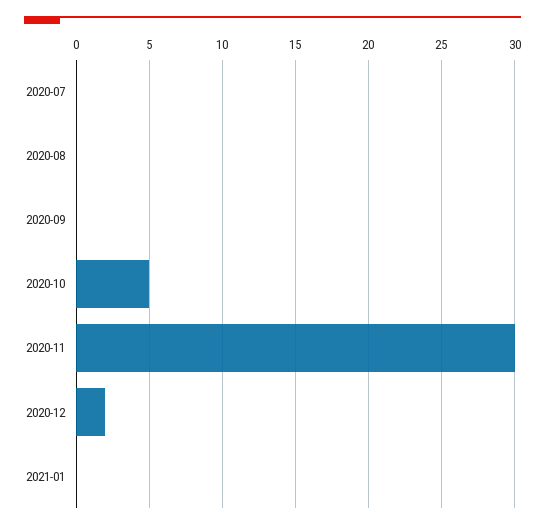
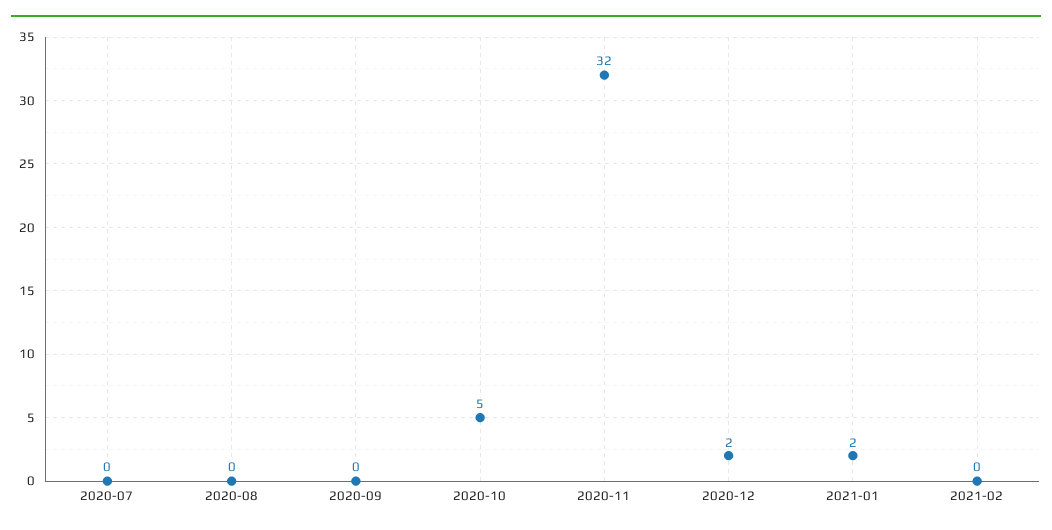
2020-11: 30 -> 32
2021-01: 0 -> 2
2021-02: none -> 0

